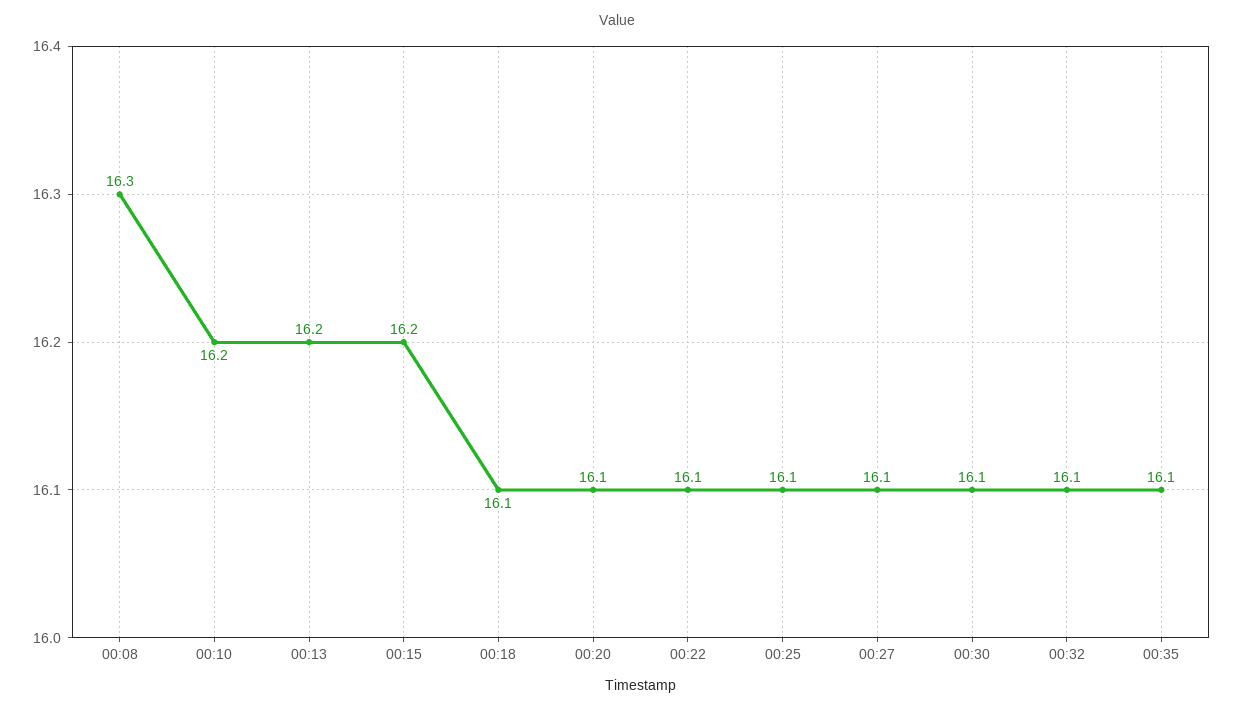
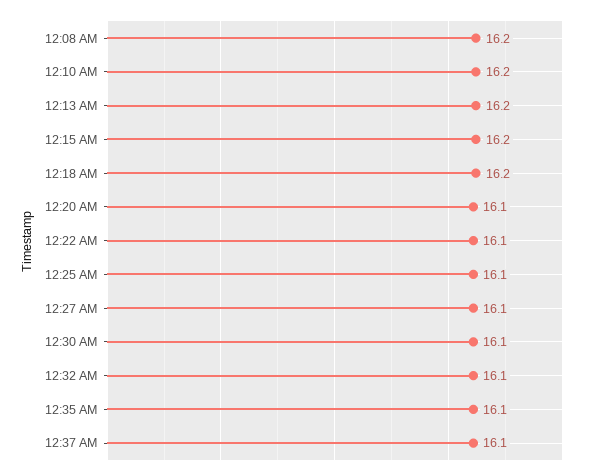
00:08: 16.3 -> 16.2
00:18: 16.1 -> 16.2
12:37 AM: none -> 16.1

